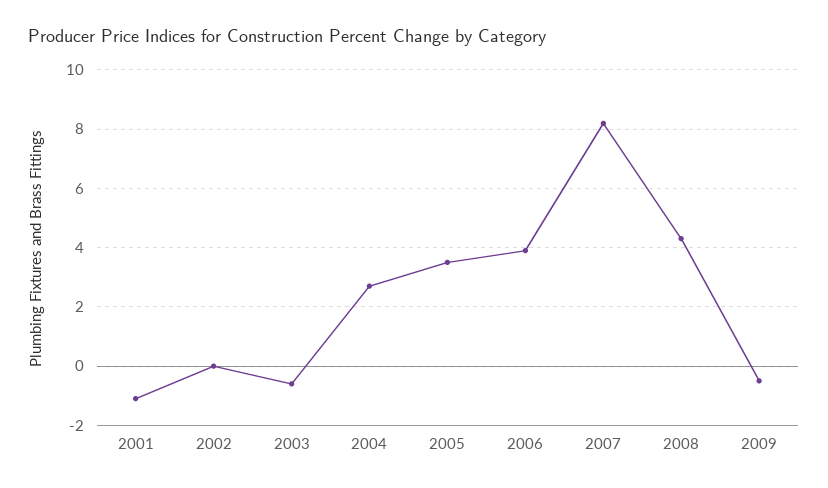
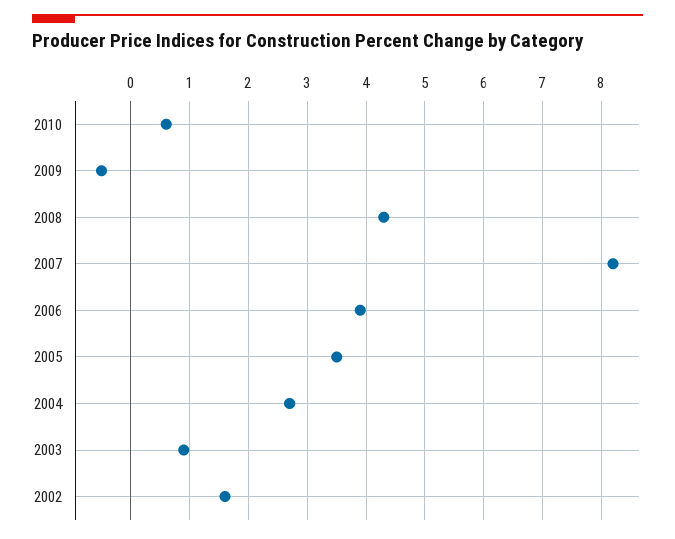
2001: -1 -> none
2002: 0 -> 1.5
2003: -0.5 -> 1
2010: none -> 0.5

